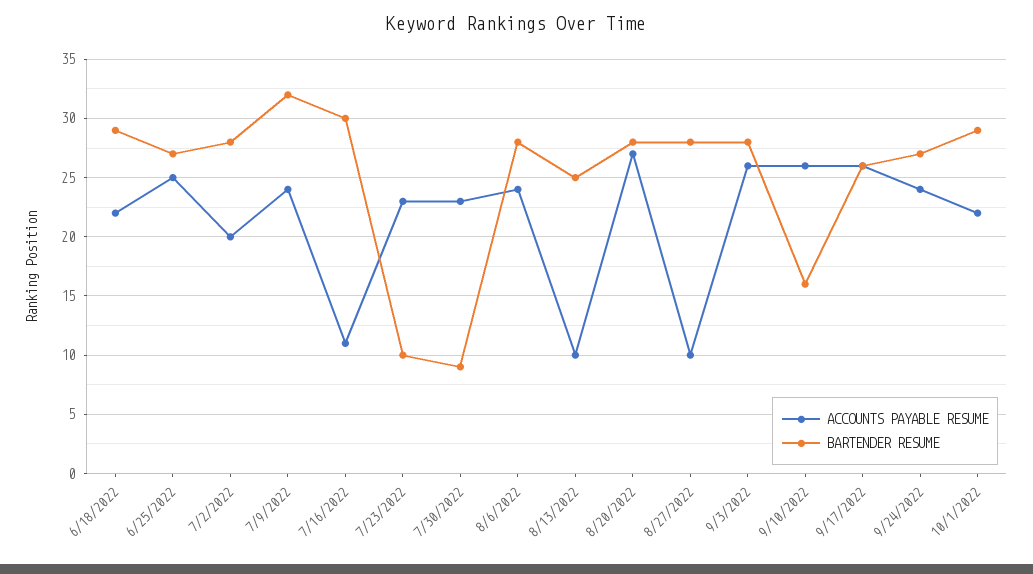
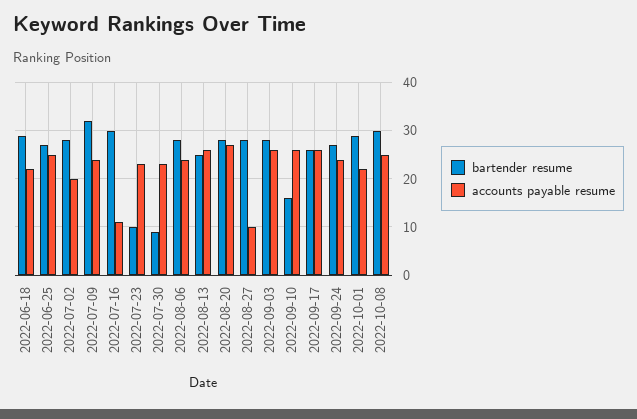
ACCOUNTS PAYABLE RESUME, 8/13/2022: 10 -> 25
BARTENDER RESUME, 2022-10-08: none -> 30
ACCOUNTS PAYABLE RESUME, 2022-10-08: none -> 25

